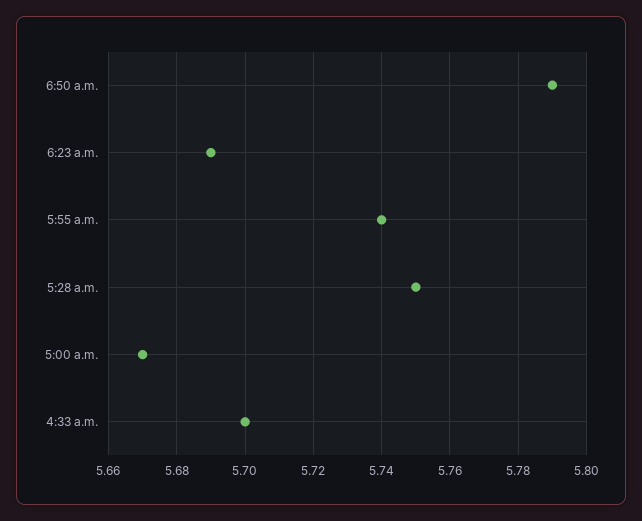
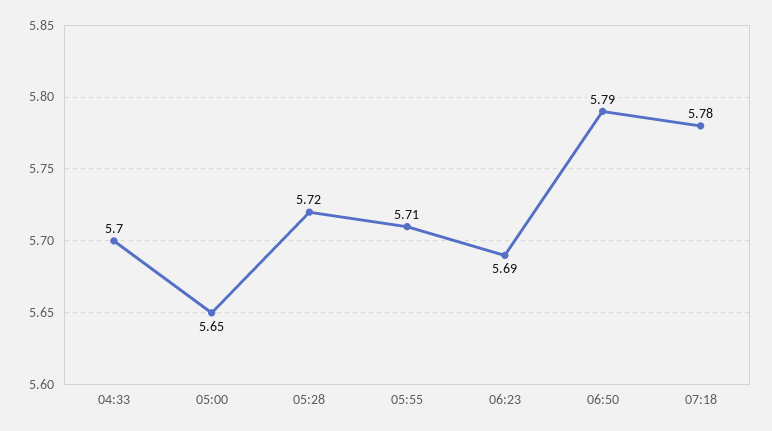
5:55 a.m.: 5.74 -> 5.71
5:28 a.m.: 5.75 -> 5.72
5:00 a.m.: 5.67 -> 5.65
07:18: none -> 5.78

